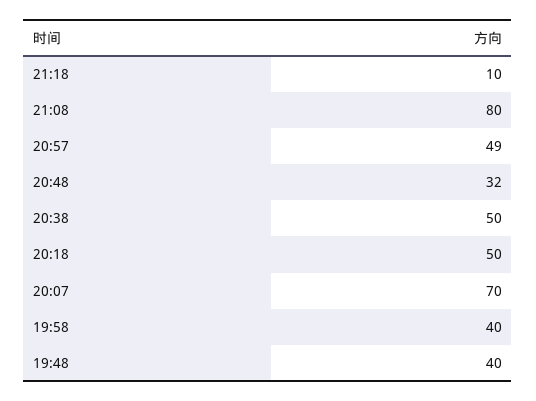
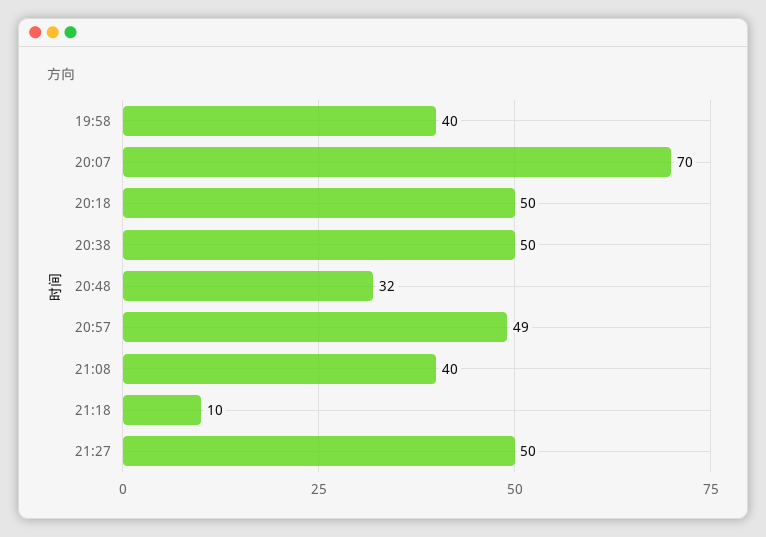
21:08: 80 -> 40
19:48: 40 -> none
21:27: none -> 50

